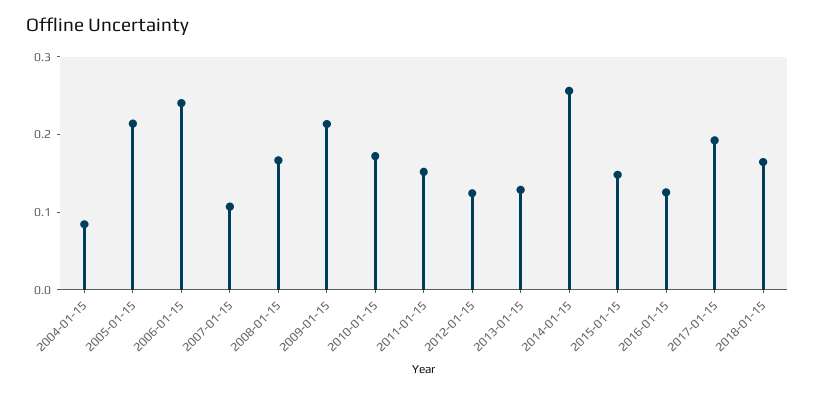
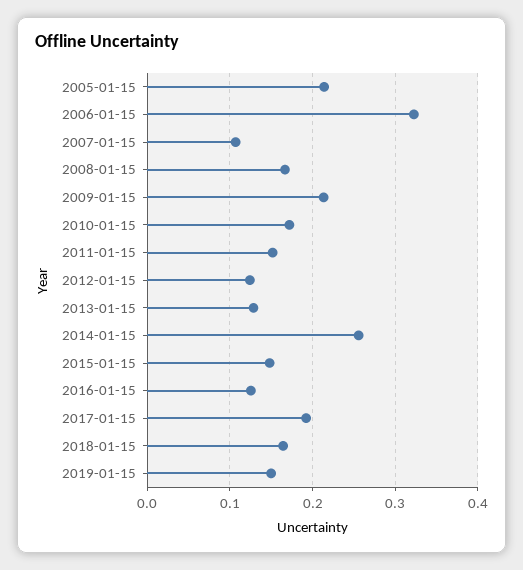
2004-01-15: 0.08 -> none
2006-01-15: 0.24 -> 0.32
2019-01-15: none -> 0.15

